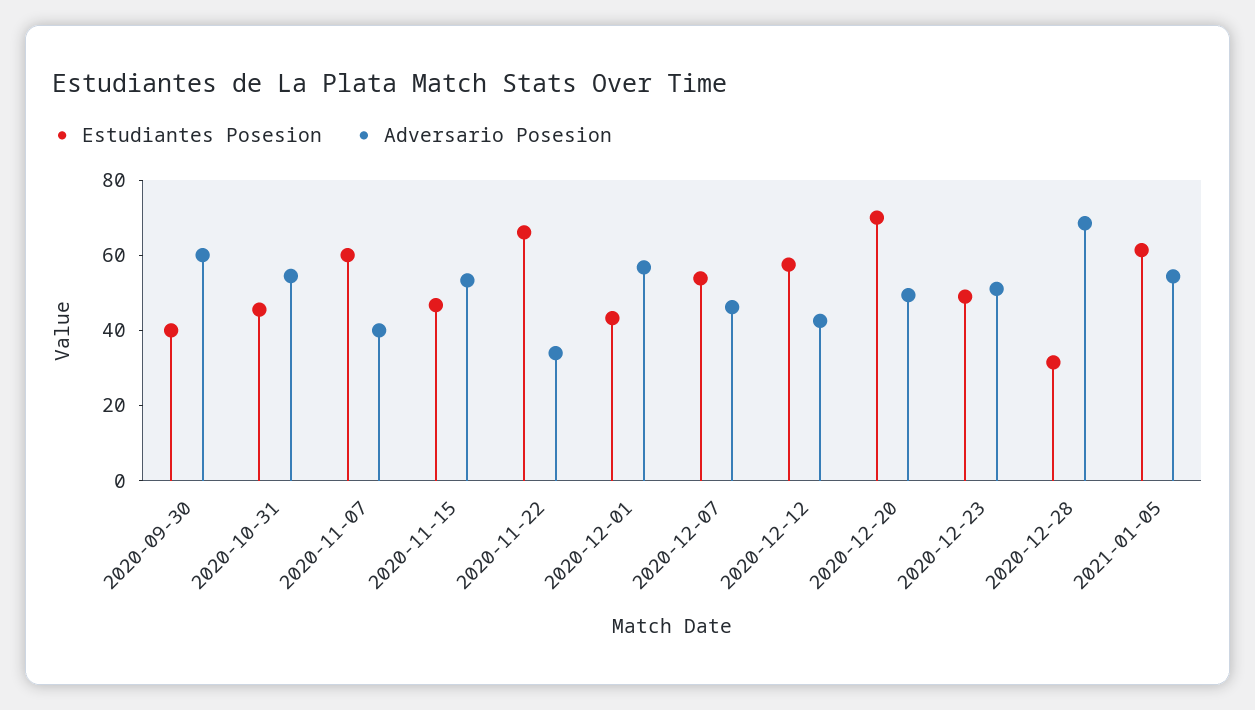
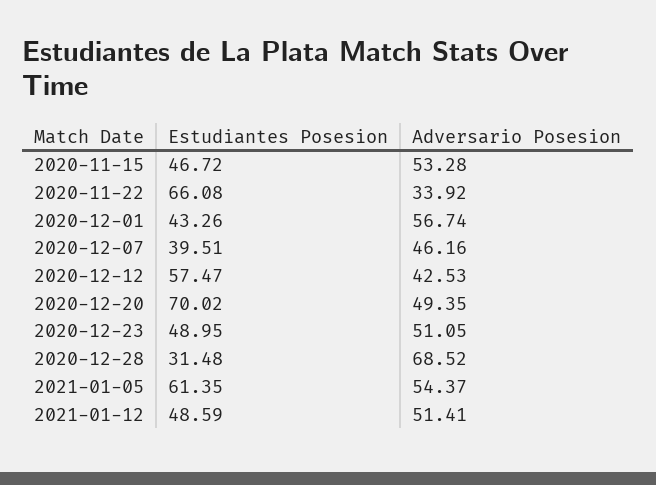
Estudiantes Posesion, 2020-09-30: 40 -> none
Adversario Posesion, 2020-09-30: 60 -> none
Estudiantes Posesion, 2020-10-31: 45 -> none
Adversario Posesion, 2020-10-31: 55 -> none
Estudiantes Posesion, 2020-11-07: 60 -> none
Adversario Posesion, 2020-11-07: 40 -> none
Estudiantes Posesion, 2020-12-07: 55 -> 39.51
Estudiantes Posesion, 2021-01-12: none -> 48.59
Adversario Posesion, 2021-01-12: none -> 51.41

